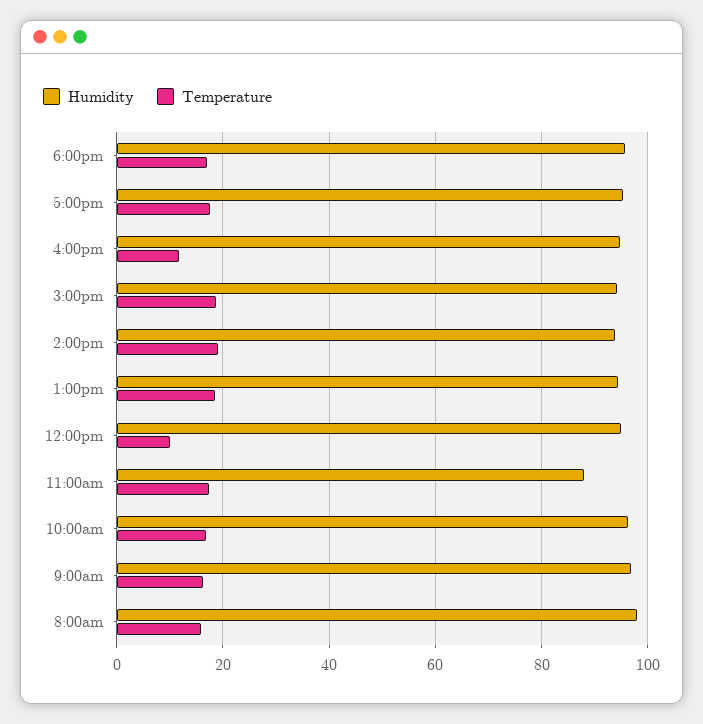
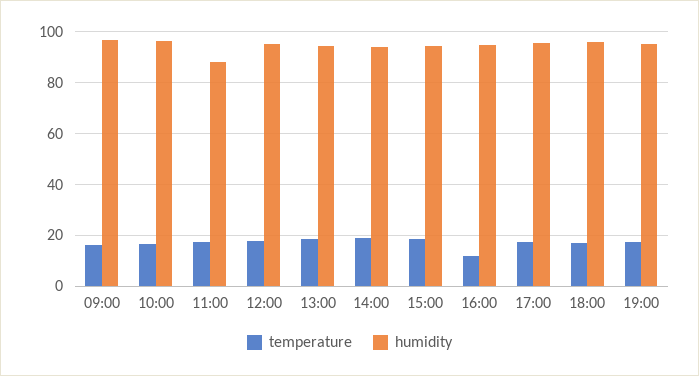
Temperature, 12:00pm: 10 -> 17.5
Humidity, 8:00am: 98 -> none
Temperature, 8:00am: 16 -> none
Temperature, 19:00: none -> 17.5
Humidity, 19:00: none -> 95

